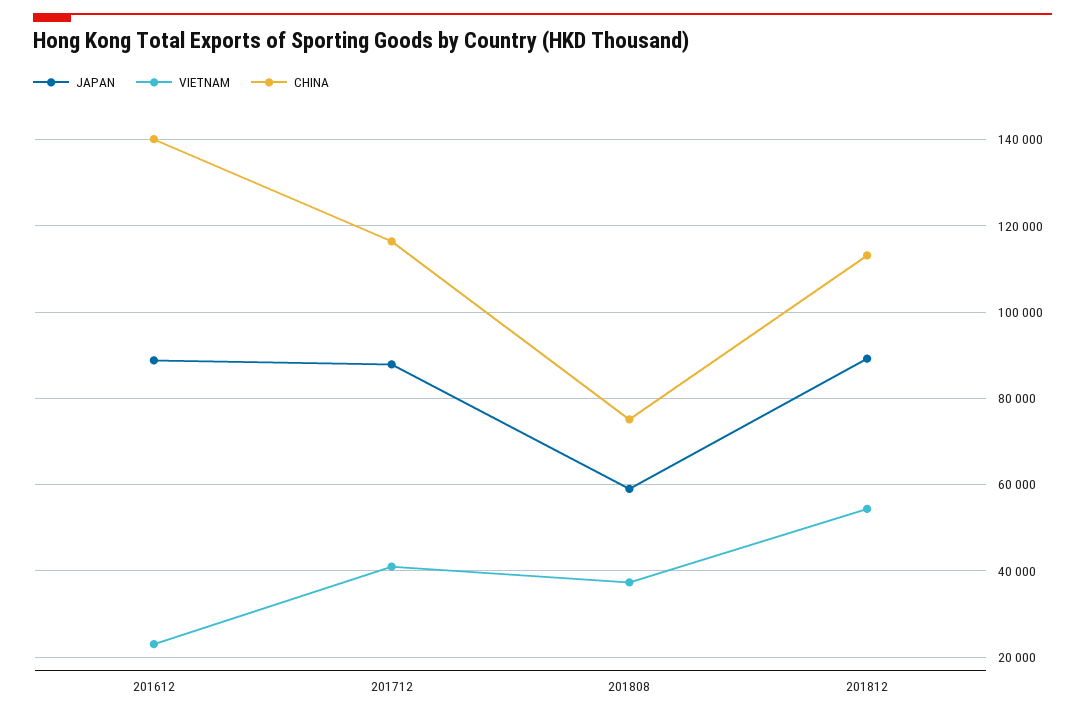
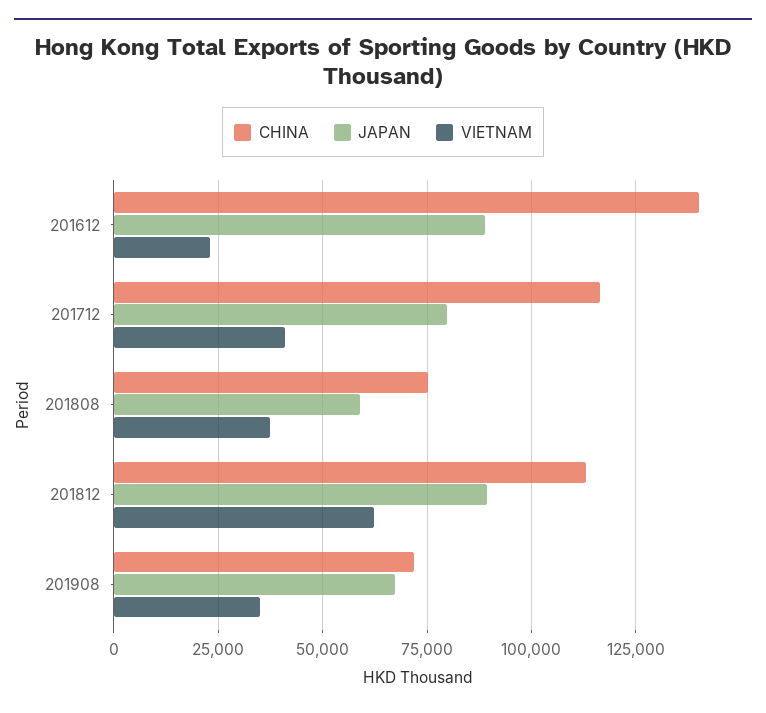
JAPAN, 201712: 88000 -> 80000
VIETNAM, 201812: 54000 -> 62500
CHINA, 201908: none -> 72500
JAPAN, 201908: none -> 67500
VIETNAM, 201908: none -> 35000

